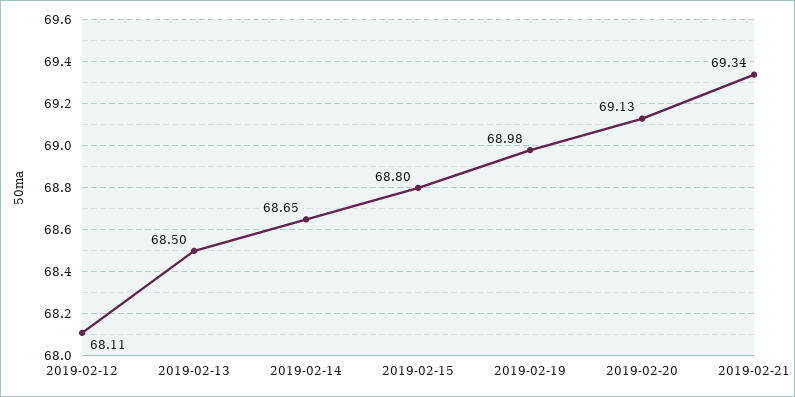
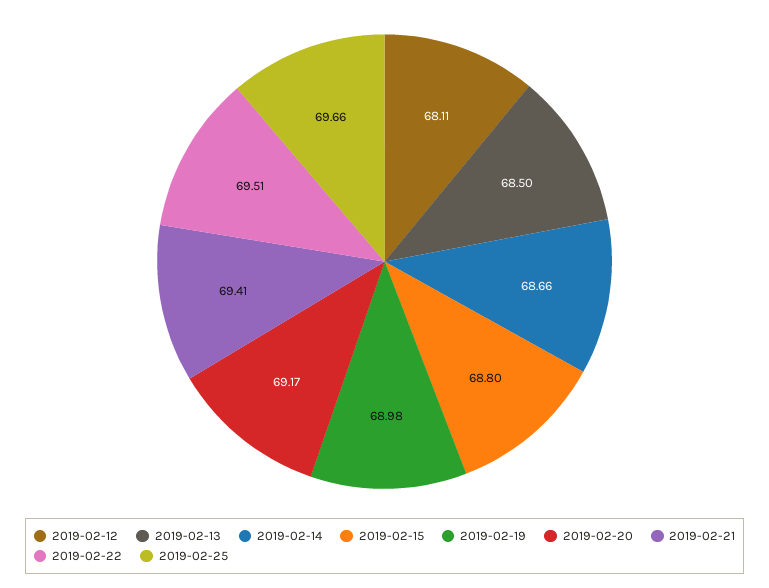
2019-02-14: 68.65 -> 68.66
2019-02-20: 69.13 -> 69.17
2019-02-21: 69.34 -> 69.41
2019-02-22: none -> 69.51
2019-02-25: none -> 69.66

